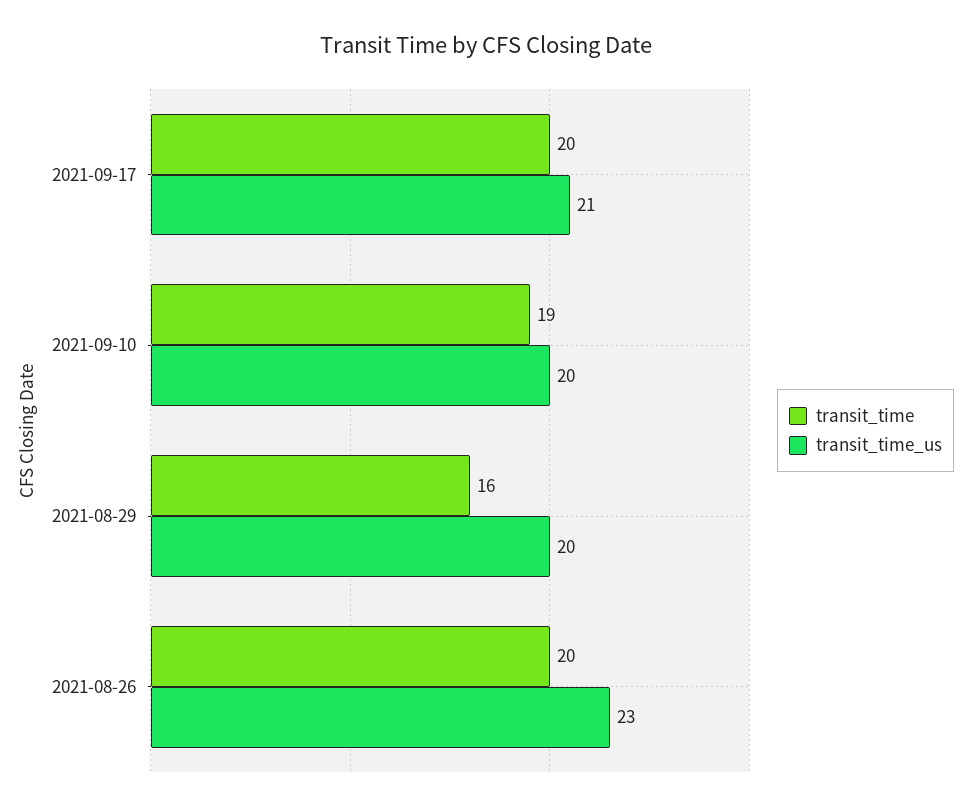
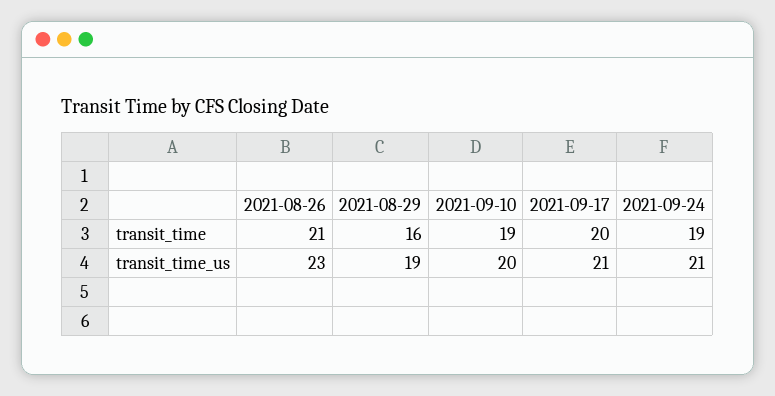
transit_time_us, 2021-08-29: 20 -> 19
transit_time, 2021-08-26: 20 -> 21
transit_time, 2021-09-24: none -> 19
transit_time_us, 2021-09-24: none -> 21

